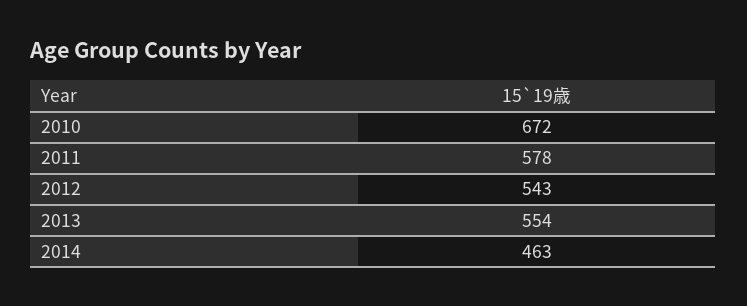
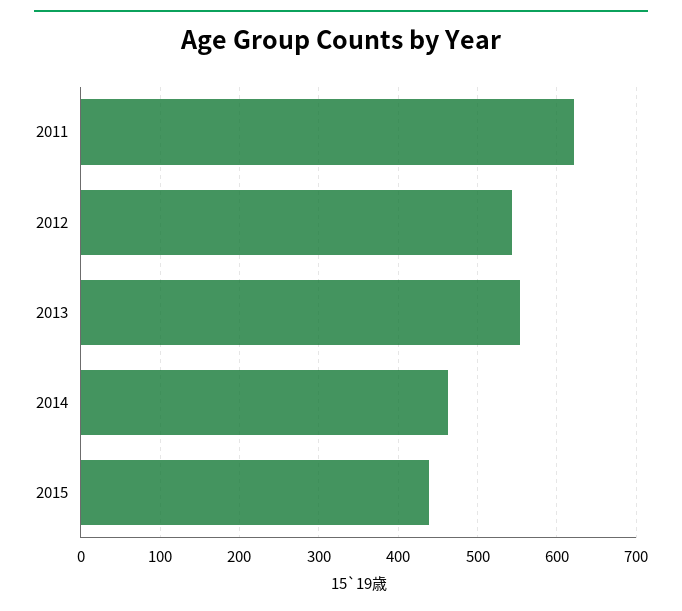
2010: 672 -> none
2011: 578 -> 620
2015: none -> 440

